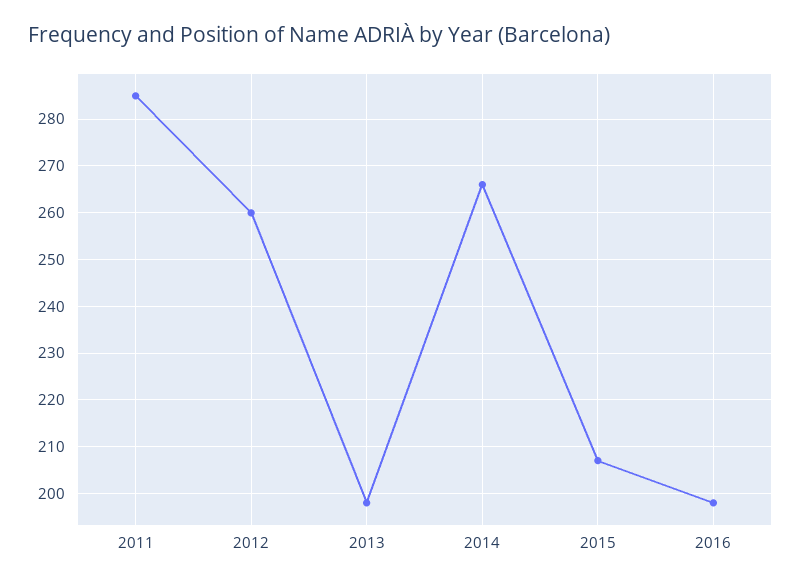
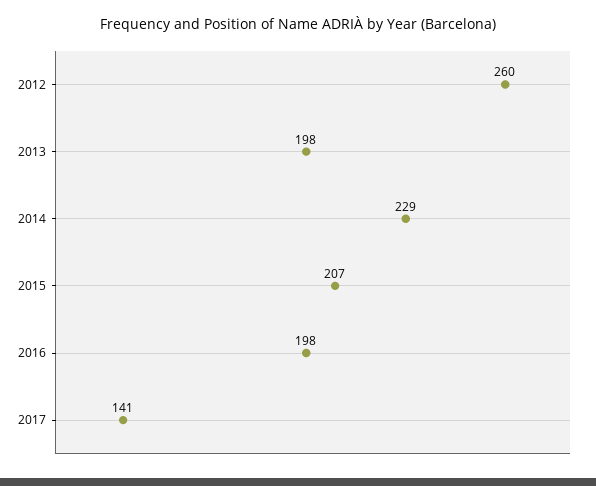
2011: 285 -> none
2014: 265 -> 229
2017: none -> 141

